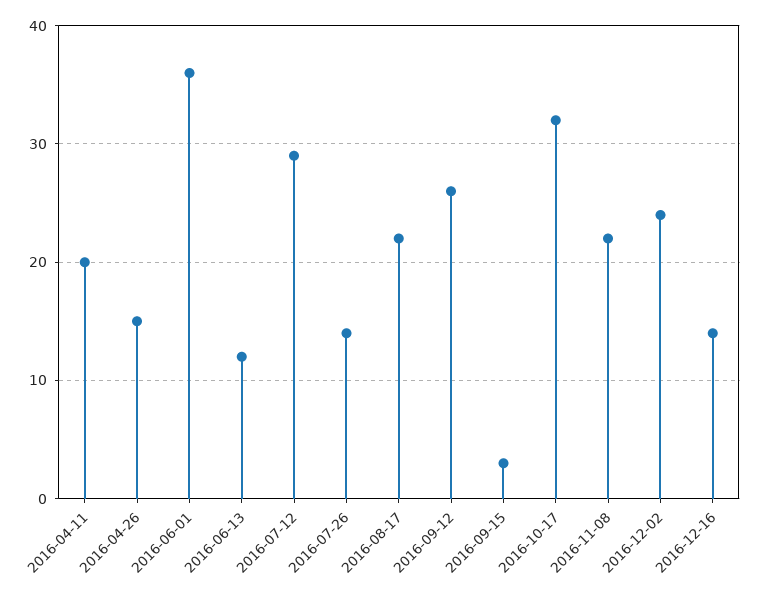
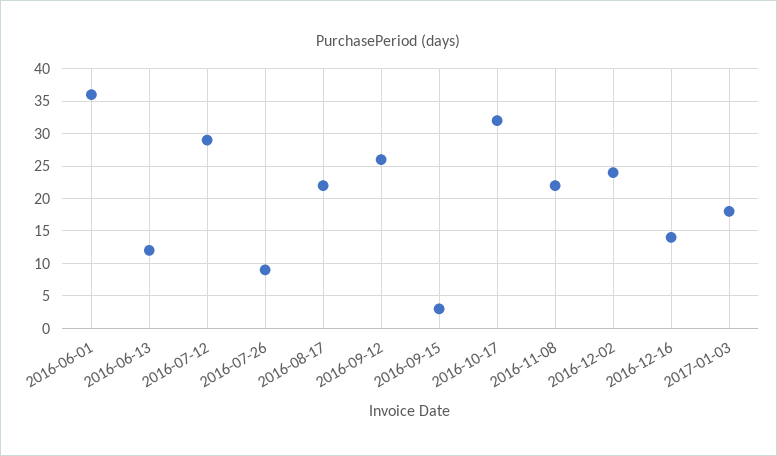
2016-04-11: 20 -> none
2016-04-26: 15 -> none
2016-07-26: 14 -> 9
2017-01-03: none -> 18

